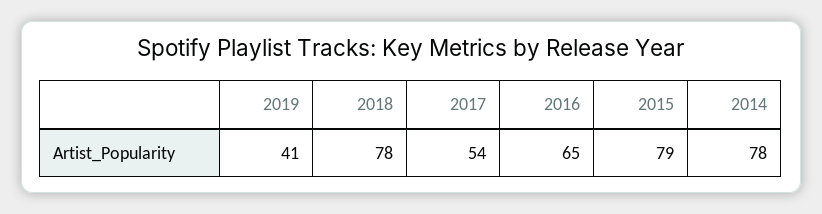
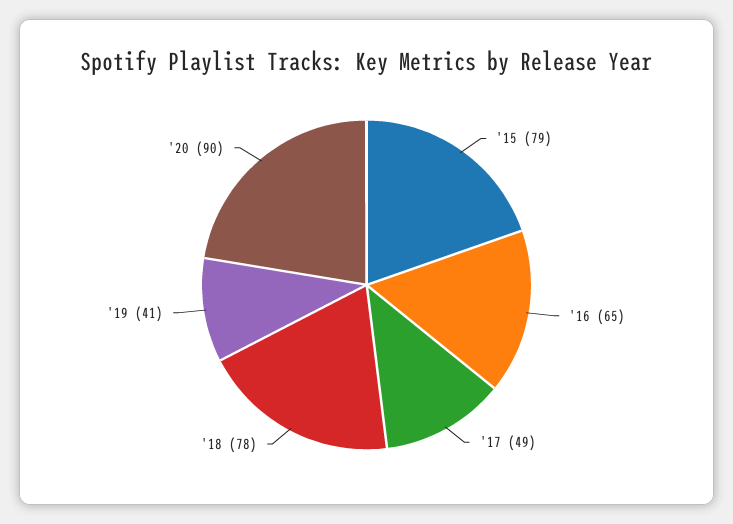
2017: 54 -> 49
2014: 78 -> none
'20: none -> 90

